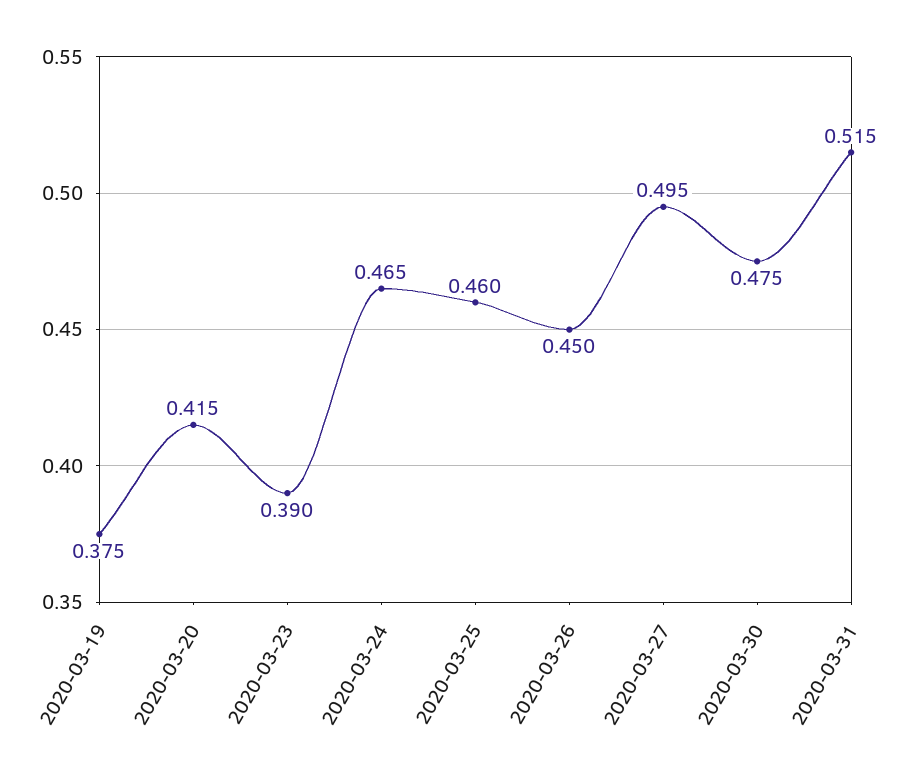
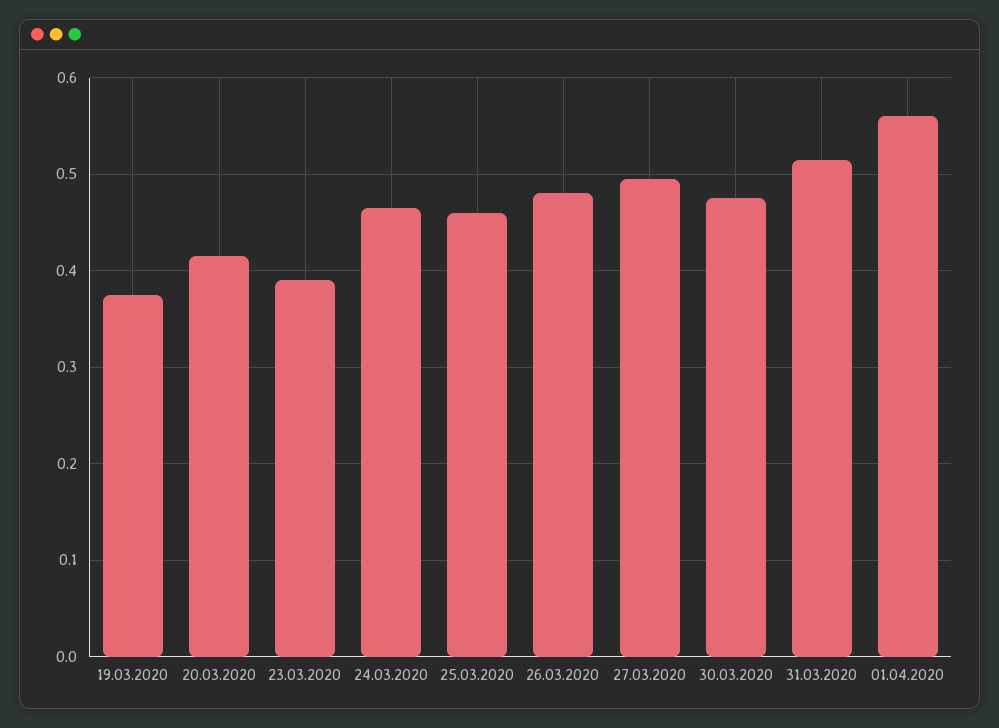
2020-03-26: 0.45 -> 0.48
01.04.2020: none -> 0.56

